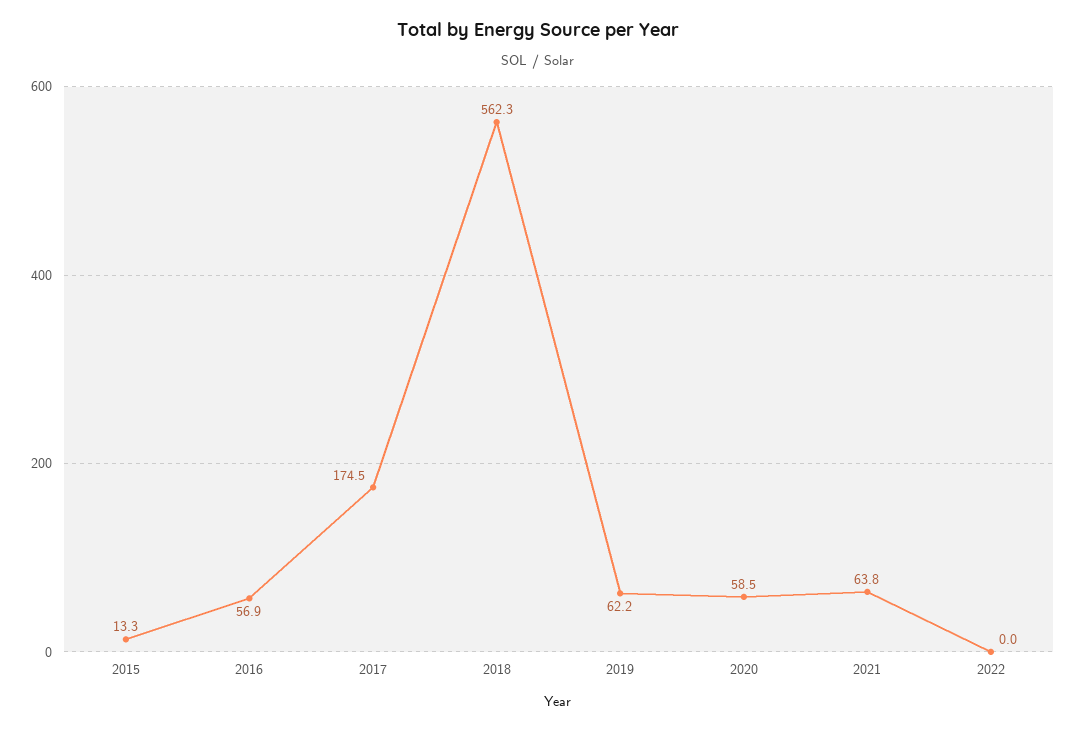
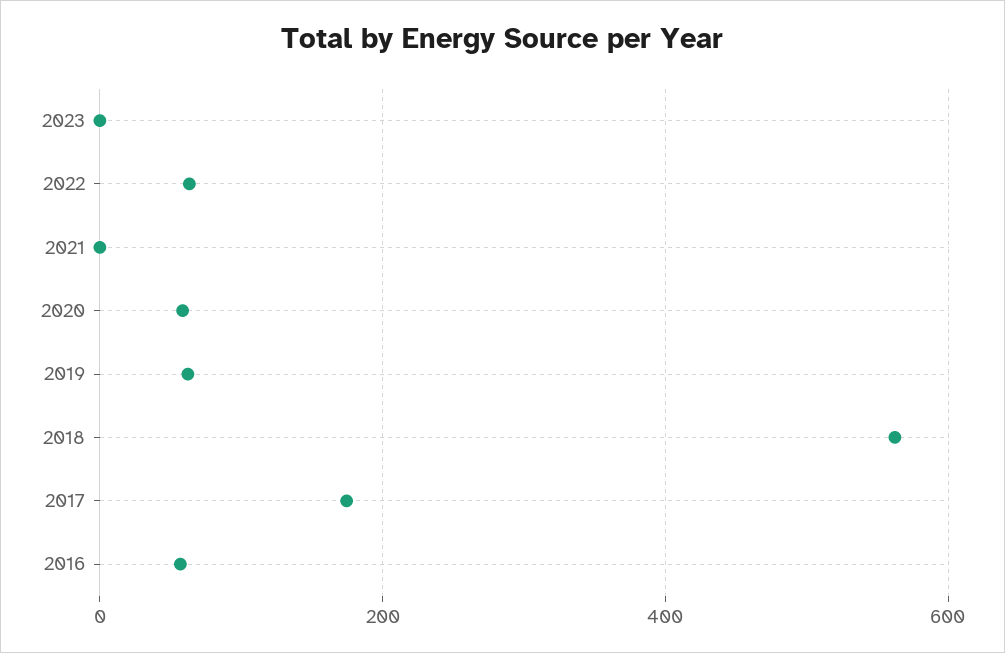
2015: 13.3 -> none
2021: 63.8 -> 0
2022: 0 -> 60
2023: none -> 0

